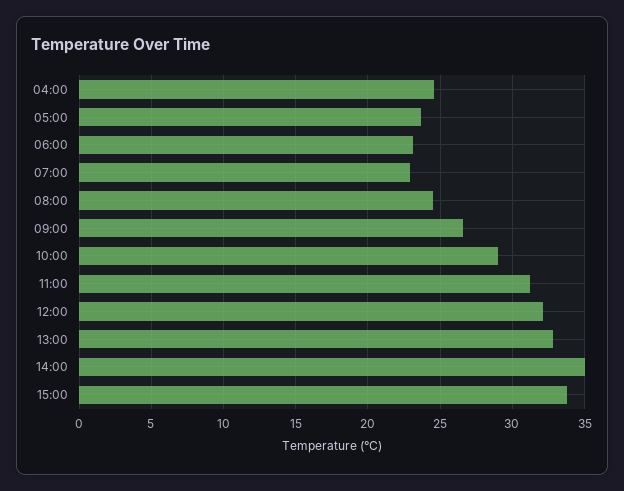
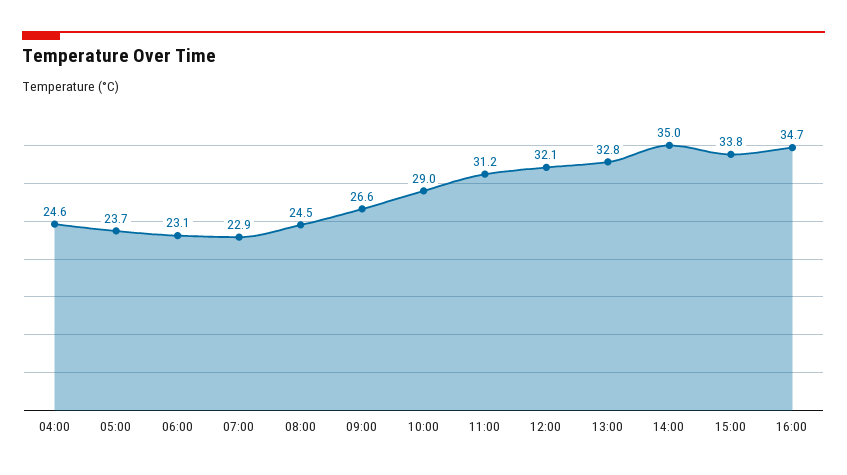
16:00: none -> 34.7

